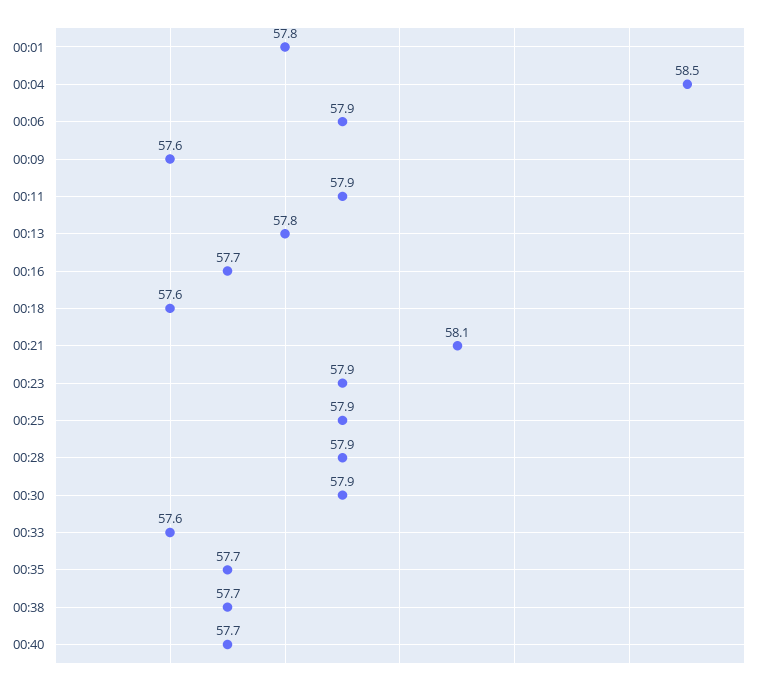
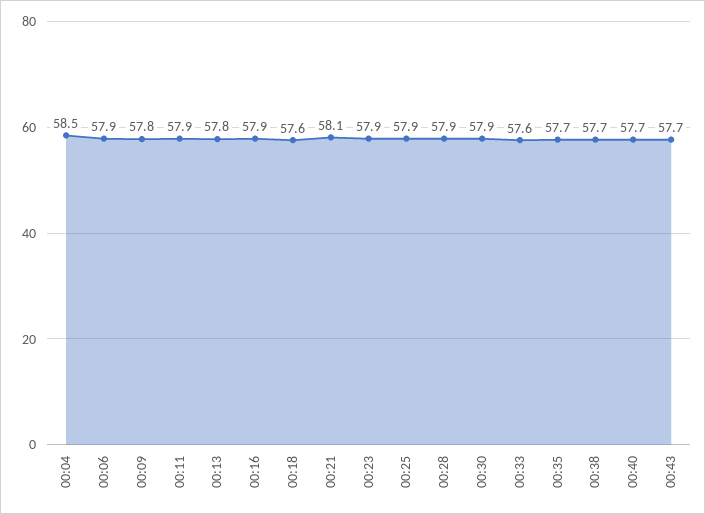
00:01: 57.8 -> none
00:09: 57.6 -> 57.8
00:16: 57.7 -> 57.9
00:43: none -> 57.7

